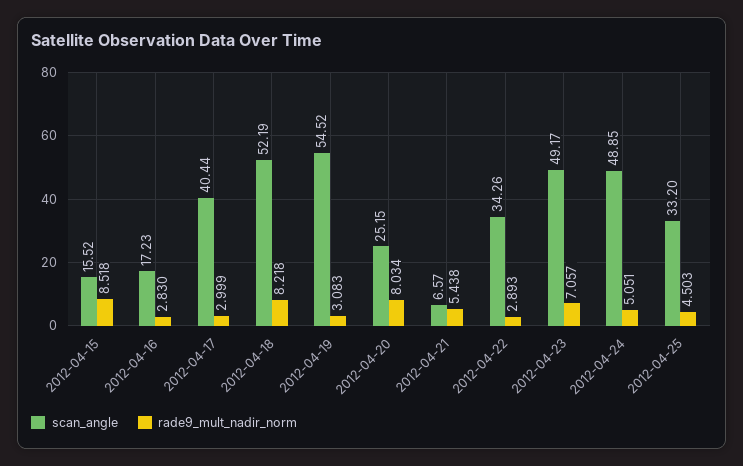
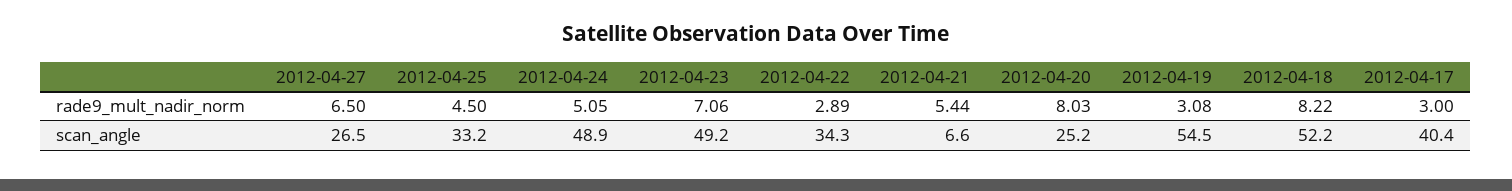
scan_angle, 2012-04-15: 15.52 -> none
rade9_mult_nadir_norm, 2012-04-15: 8.518 -> none
scan_angle, 2012-04-16: 17.23 -> none
rade9_mult_nadir_norm, 2012-04-16: 2.83 -> none
rade9_mult_nadir_norm, 2012-04-27: none -> 6.5
scan_angle, 2012-04-27: none -> 26.5

